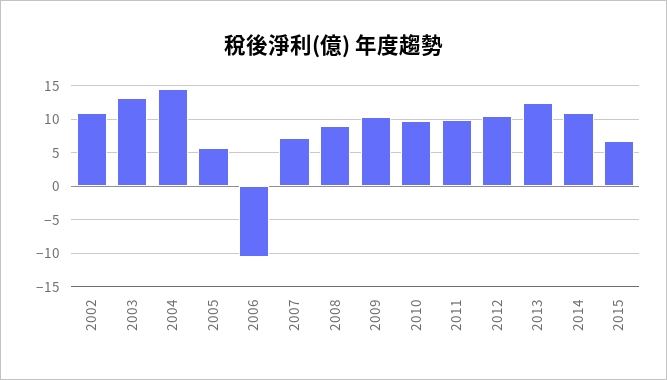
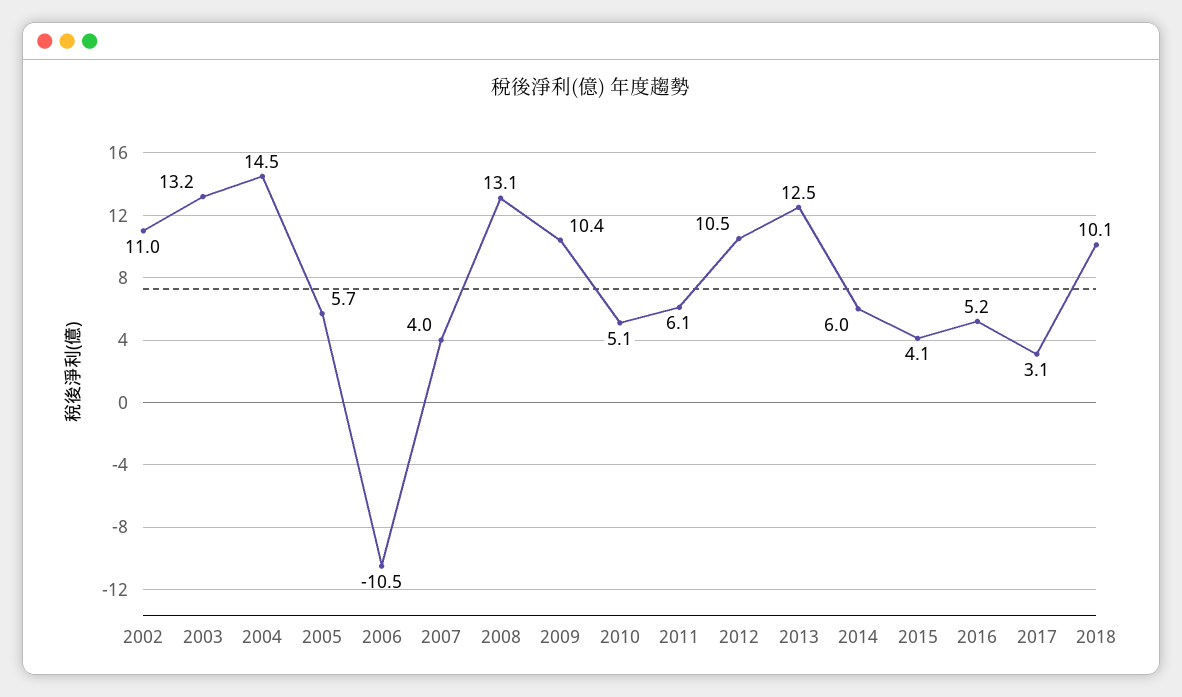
2007: 7 -> 4
2008: 9 -> 13.1
2010: 10 -> 5.1
2011: 10 -> 6.1
2014: 11 -> 6
2015: 7 -> 4.1
2016: none -> 5.2
2017: none -> 3.1
2018: none -> 10.1

